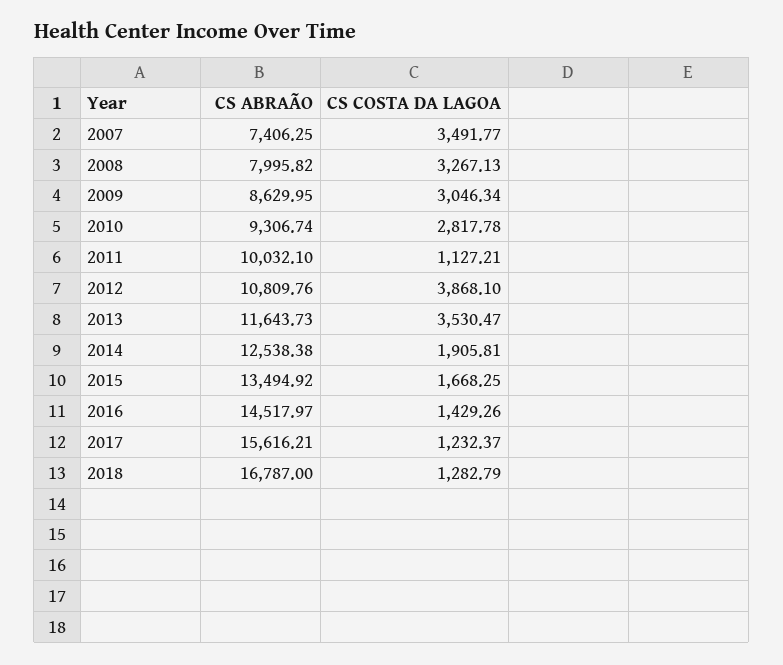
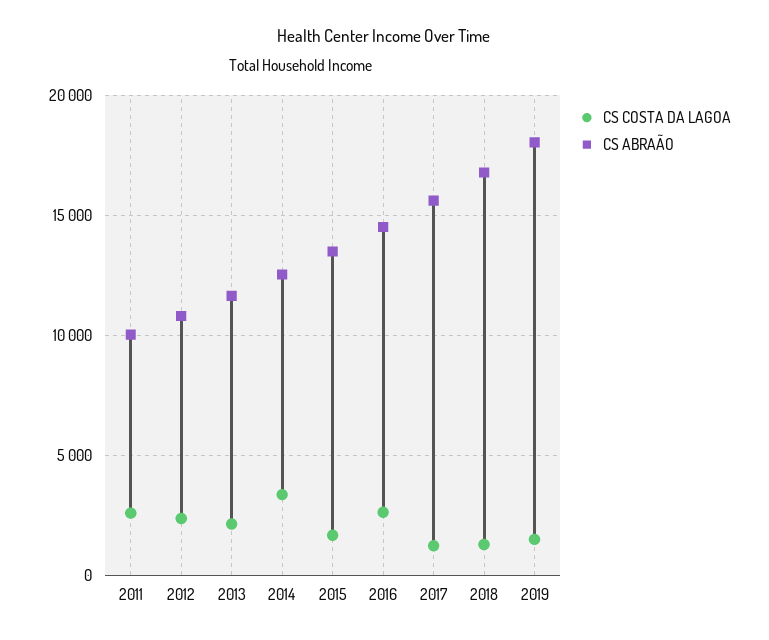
CS ABRAÃO, 2007: 7406.25 -> none
CS COSTA DA LAGOA, 2007: 3491.77 -> none
CS ABRAÃO, 2008: 7995.82 -> none
CS COSTA DA LAGOA, 2008: 3267.13 -> none
CS ABRAÃO, 2009: 8629.95 -> none
CS COSTA DA LAGOA, 2009: 3046.34 -> none
CS ABRAÃO, 2010: 9306.74 -> none
CS COSTA DA LAGOA, 2010: 2817.78 -> none
CS COSTA DA LAGOA, 2011: 1127.21 -> 2500
CS COSTA DA LAGOA, 2012: 3868.1 -> 2500
CS COSTA DA LAGOA, 2013: 3530.47 -> 2000
CS COSTA DA LAGOA, 2014: 1905.81 -> 3500
CS COSTA DA LAGOA, 2016: 1429.26 -> 2500
CS COSTA DA LAGOA, 2019: none -> 1500
CS ABRAÃO, 2019: none -> 18000

